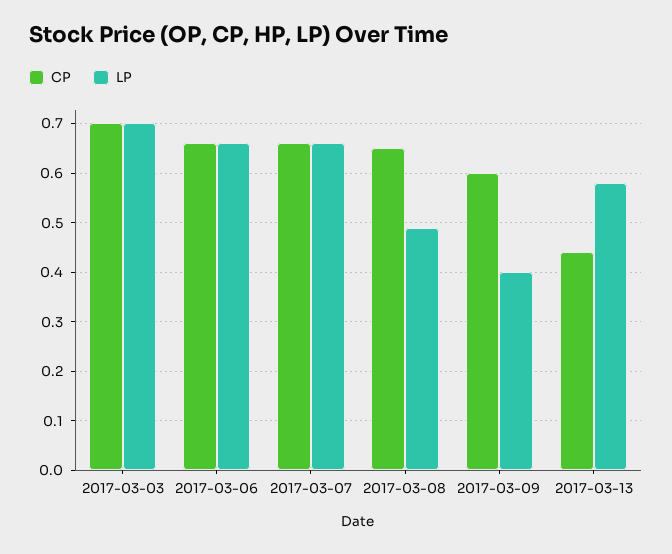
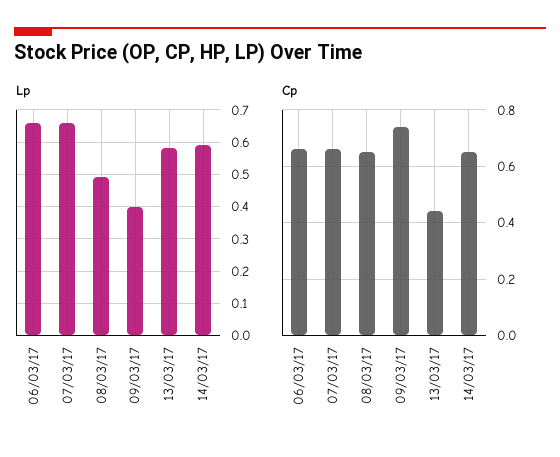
CP, 2017-03-03: 0.7 -> none
LP, 2017-03-03: 0.7 -> none
CP, 2017-03-09: 0.6 -> 0.75
LP, 14/03/17: none -> 0.6
CP, 14/03/17: none -> 0.65

